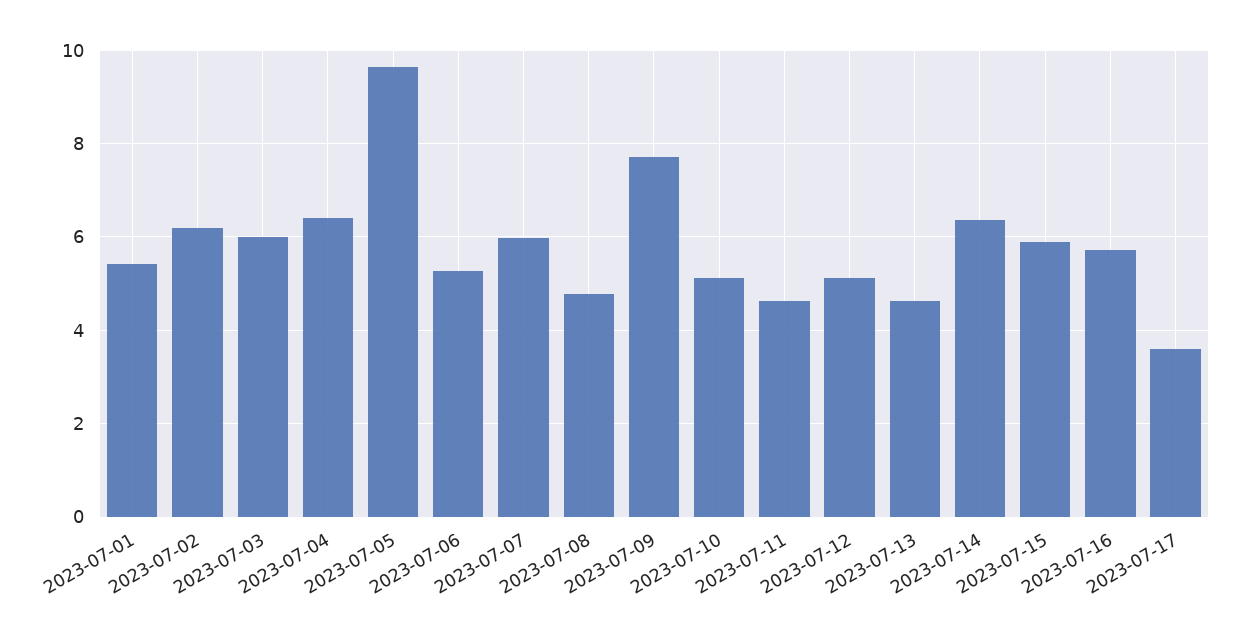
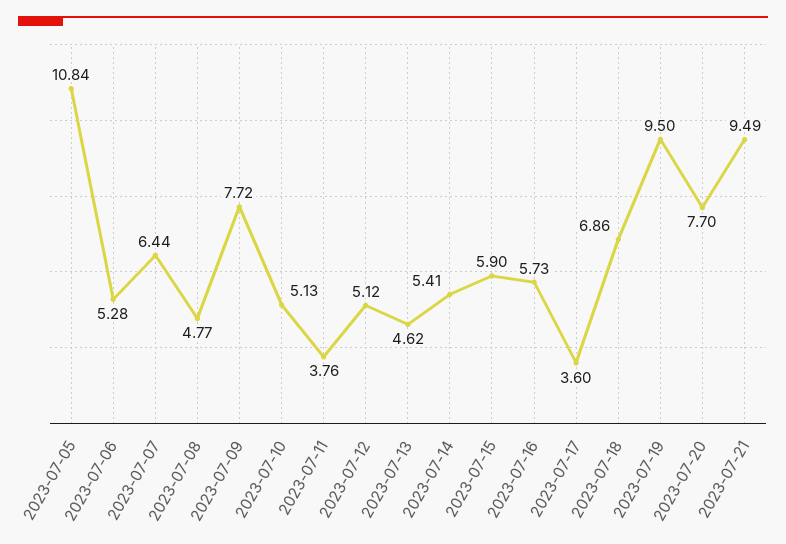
2023-07-01: 5.4 -> none
2023-07-02: 6.2 -> none
2023-07-03: 6 -> none
2023-07-04: 6.4 -> none
2023-07-05: 9.6 -> 10.84
2023-07-07: 6 -> 6.44
2023-07-11: 4.6 -> 3.76
2023-07-14: 6.4 -> 5.41
2023-07-18: none -> 6.86
2023-07-19: none -> 9.5
2023-07-20: none -> 7.7
2023-07-21: none -> 9.49

